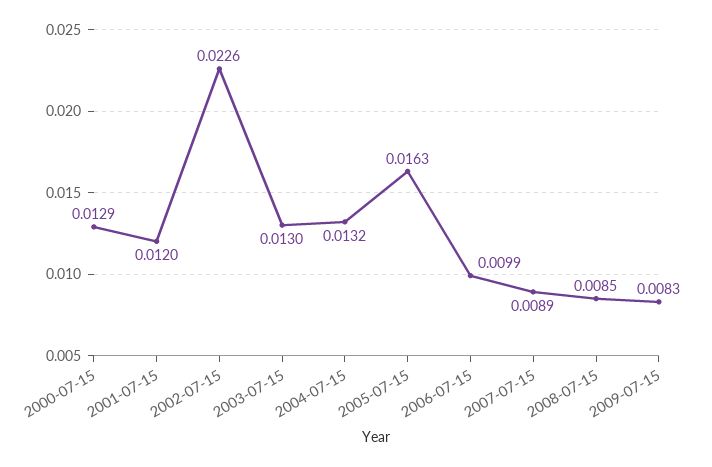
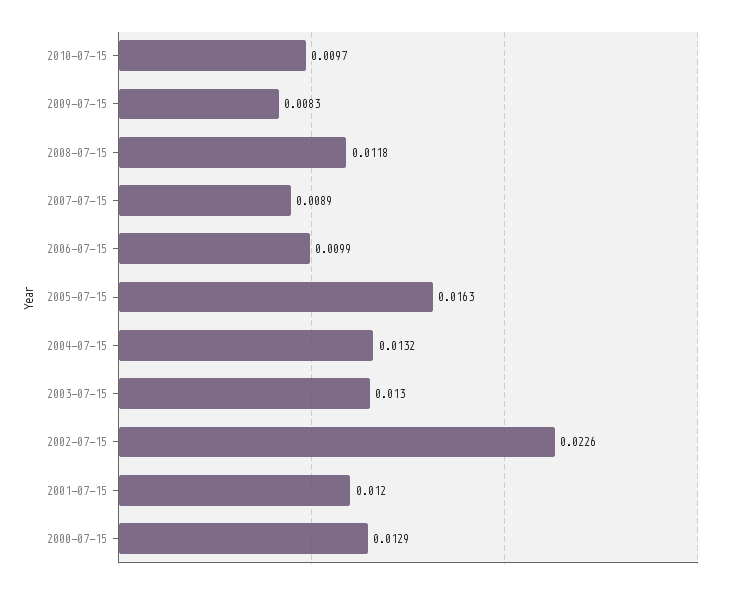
2008-07-15: 0.0085 -> 0.0118
2010-07-15: none -> 0.0097

